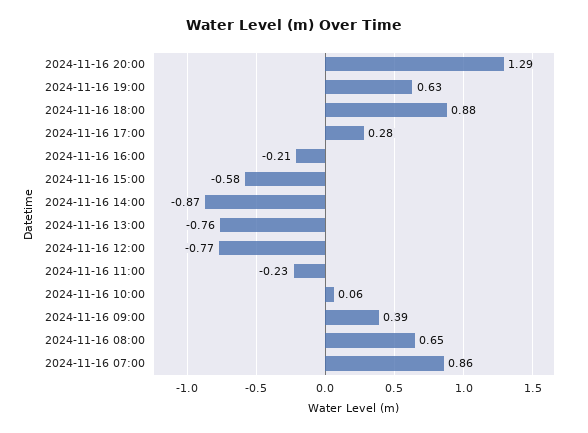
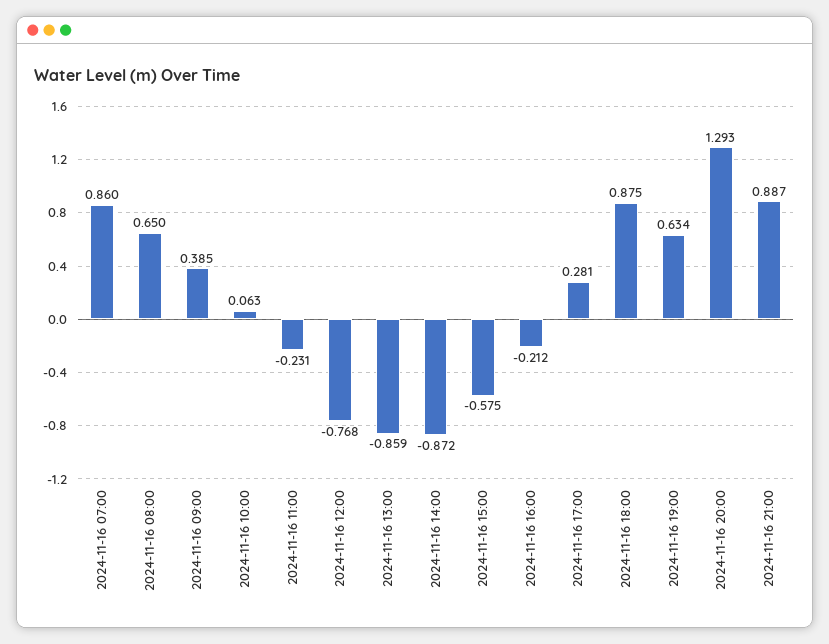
2024-11-16 13:00: -0.76 -> -0.859
2024-11-16 21:00: none -> 0.887

